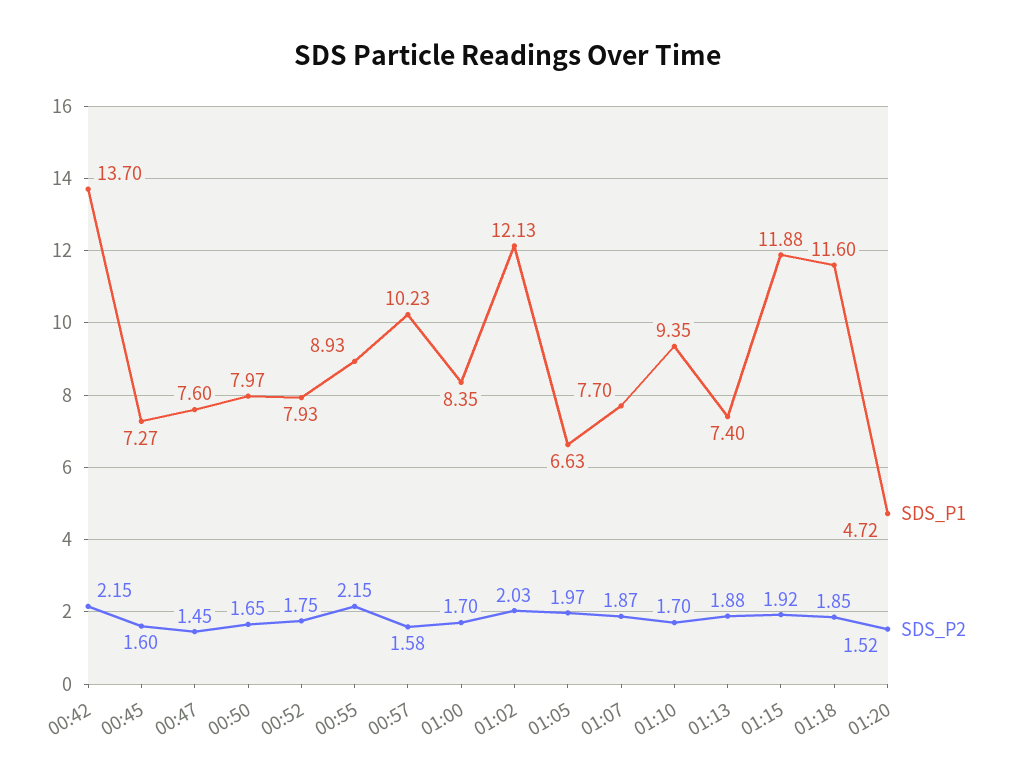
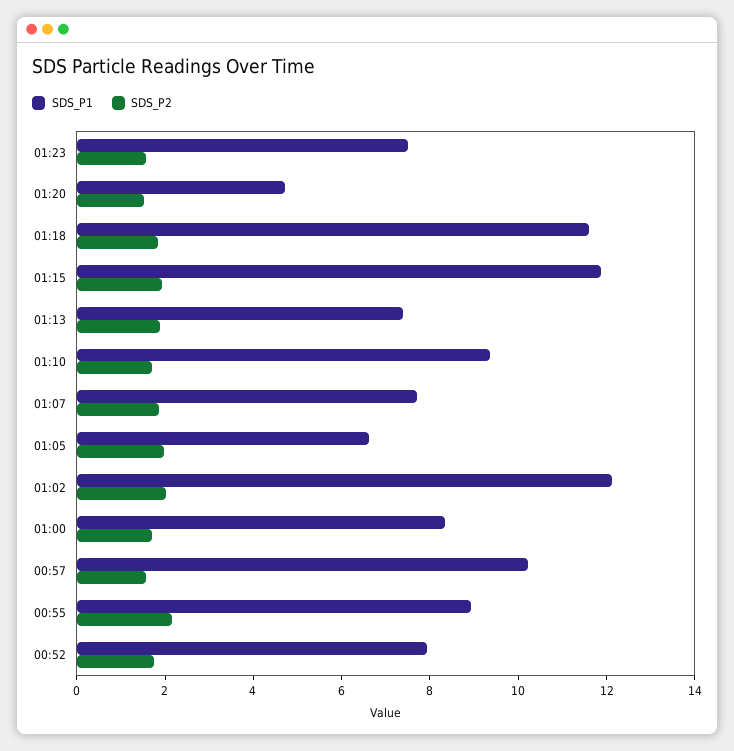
SDS_P1, 00:42: 13.7 -> none
SDS_P2, 00:42: 2.15 -> none
SDS_P1, 00:45: 7.27 -> none
SDS_P2, 00:45: 1.6 -> none
SDS_P1, 00:47: 7.6 -> none
SDS_P2, 00:47: 1.45 -> none
SDS_P1, 00:50: 7.97 -> none
SDS_P2, 00:50: 1.65 -> none
SDS_P1, 01:23: none -> 7.5
SDS_P2, 01:23: none -> 1.5

